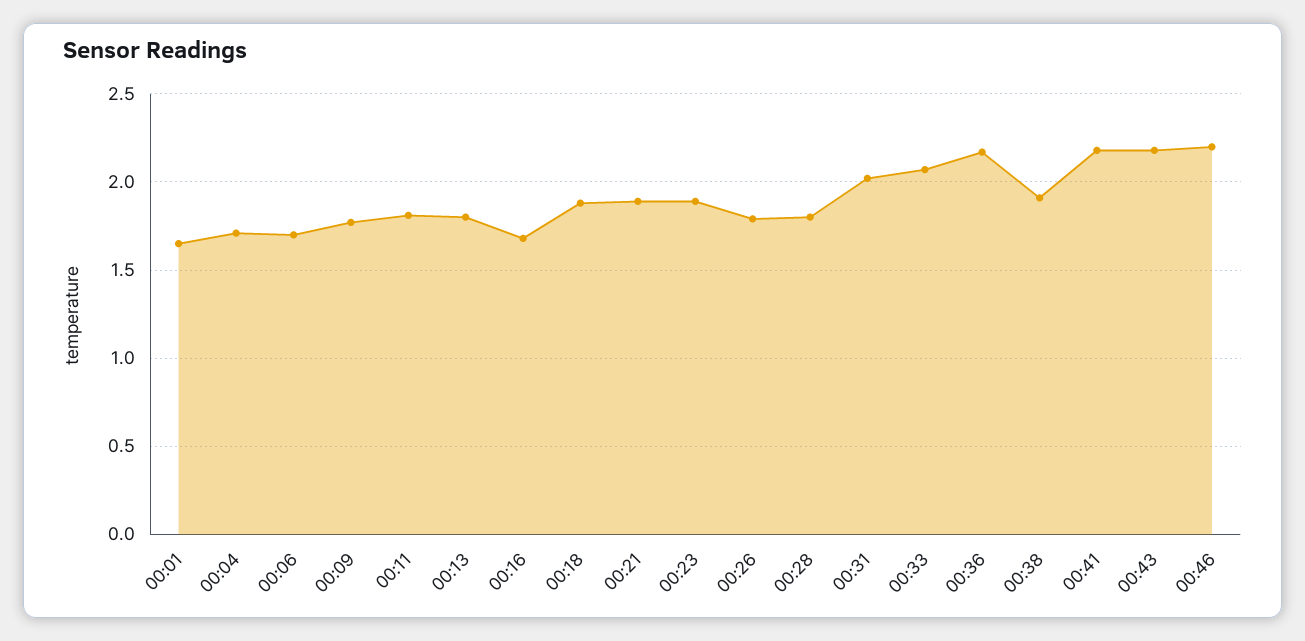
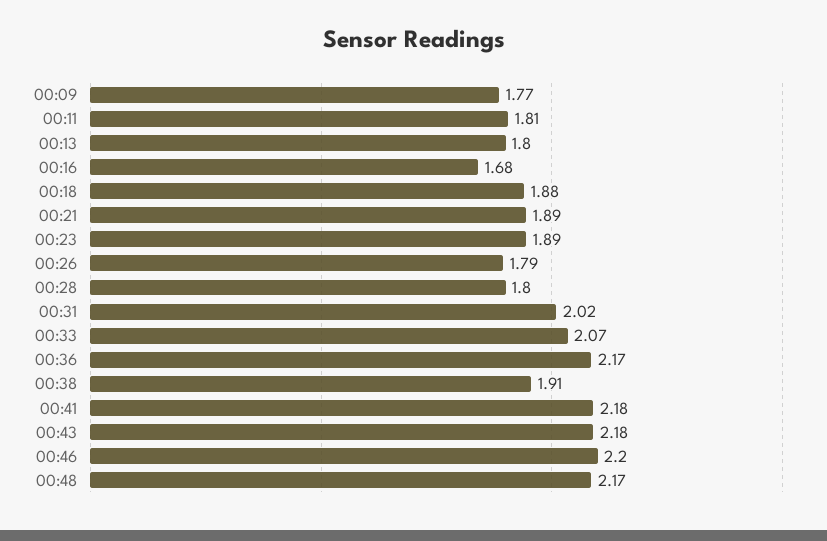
00:01: 1.65 -> none
00:04: 1.7 -> none
00:06: 1.7 -> none
00:48: none -> 2.17

